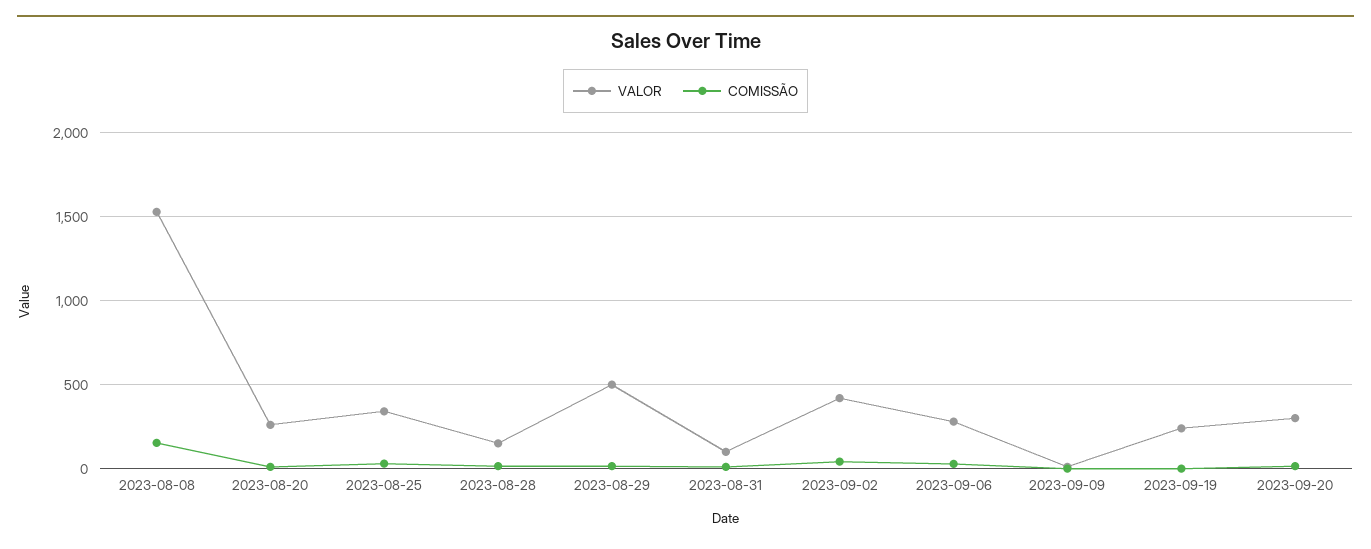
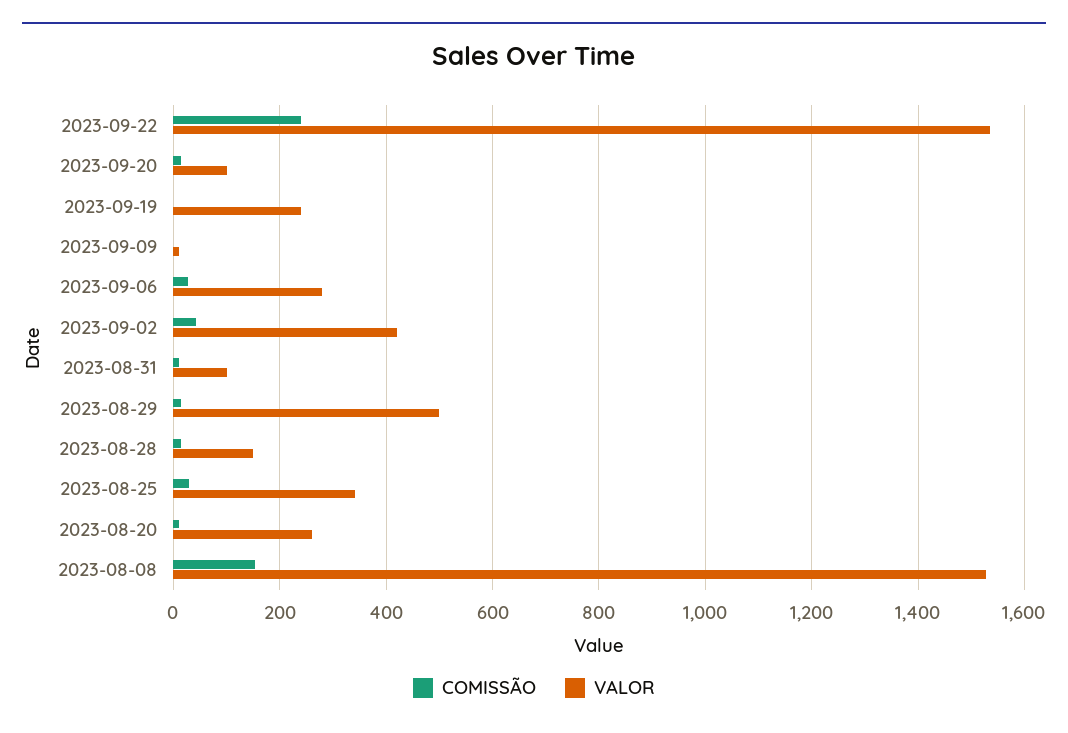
VALOR, 2023-09-20: 300 -> 100
COMISSÃO, 2023-09-22: none -> 240
VALOR, 2023-09-22: none -> 1540

